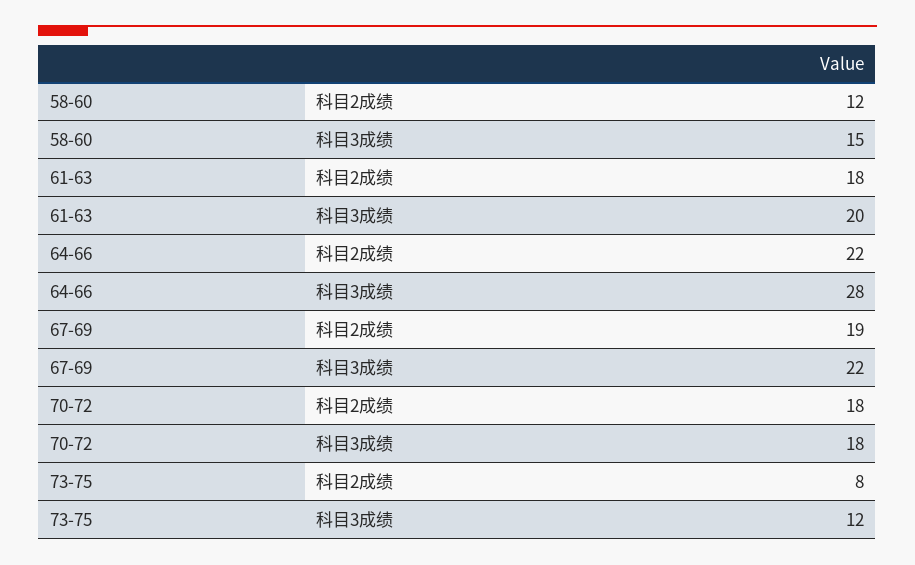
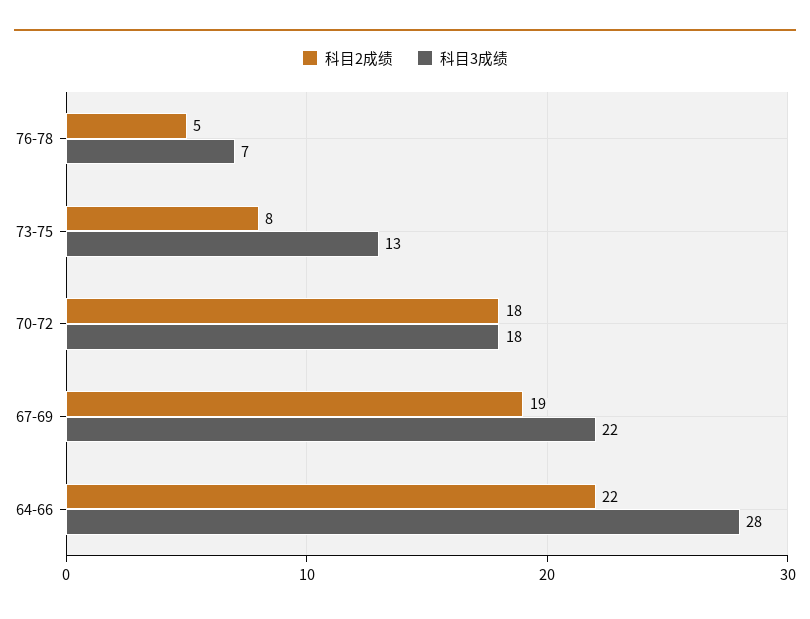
科目2成绩, 58-60: 12 -> none
科目3成绩, 58-60: 15 -> none
科目2成绩, 61-63: 18 -> none
科目3成绩, 61-63: 20 -> none
科目3成绩, 73-75: 12 -> 13
科目2成绩, 76-78: none -> 5
科目3成绩, 76-78: none -> 7

